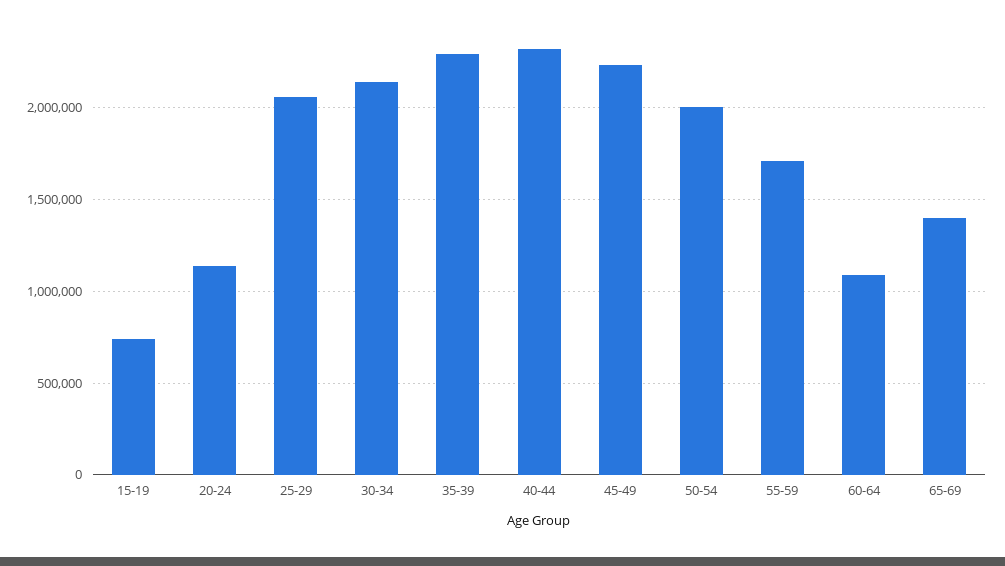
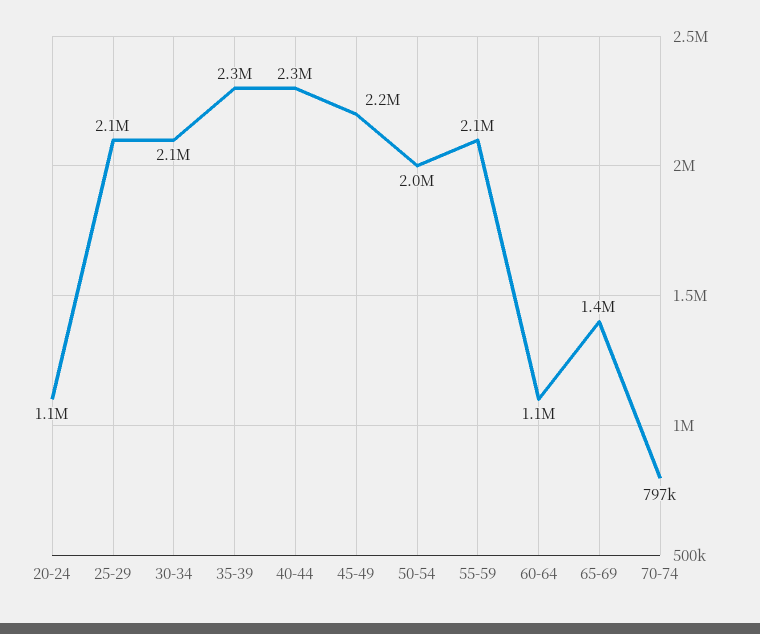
15-19: 750000 -> none
55-59: 1700000 -> 2100000
70-74: none -> 797000

